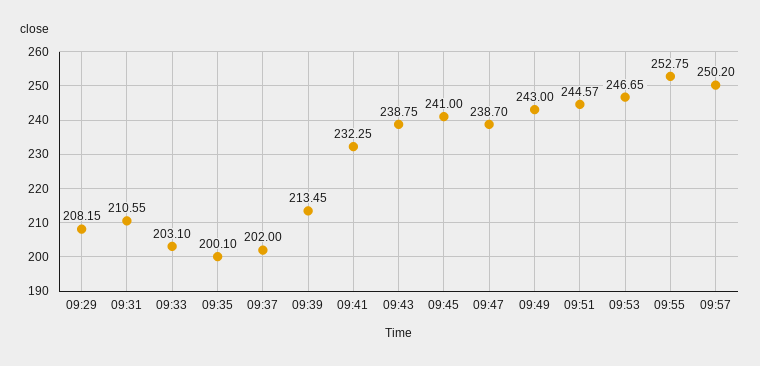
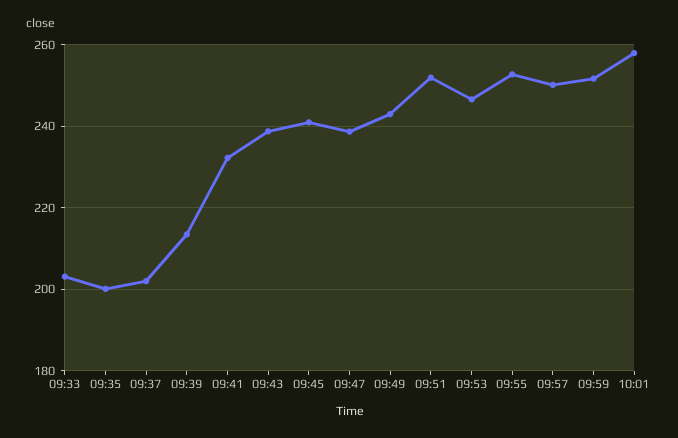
09:29: 208.15 -> none
09:31: 210.55 -> none
09:51: 244.57 -> 252
09:59: none -> 252
10:01: none -> 258

